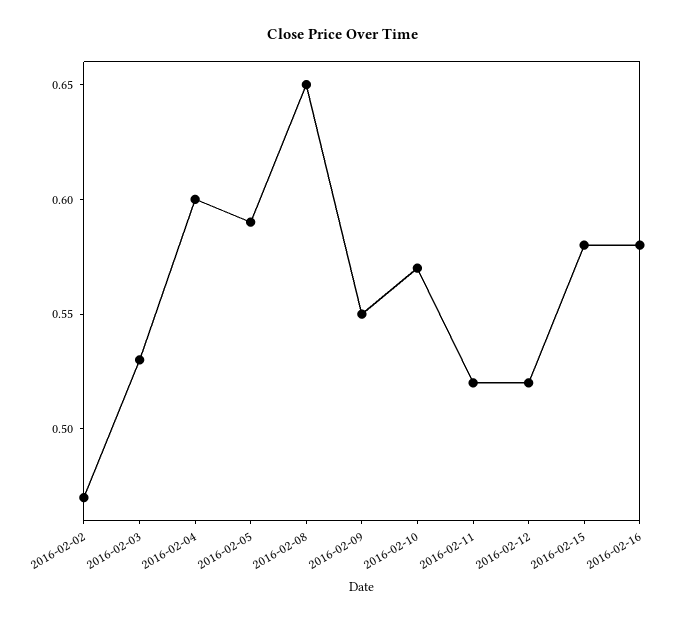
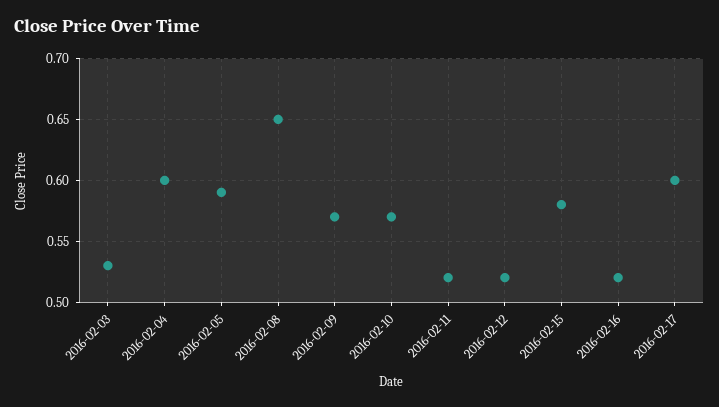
2016-02-02: 0.47 -> none
2016-02-09: 0.55 -> 0.57
2016-02-16: 0.58 -> 0.52
2016-02-17: none -> 0.6

